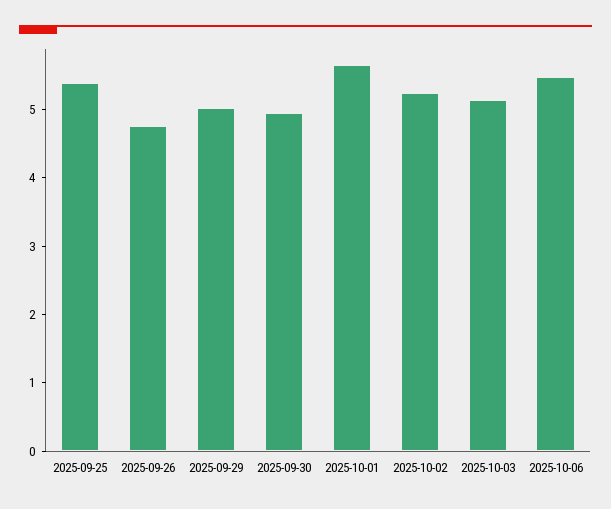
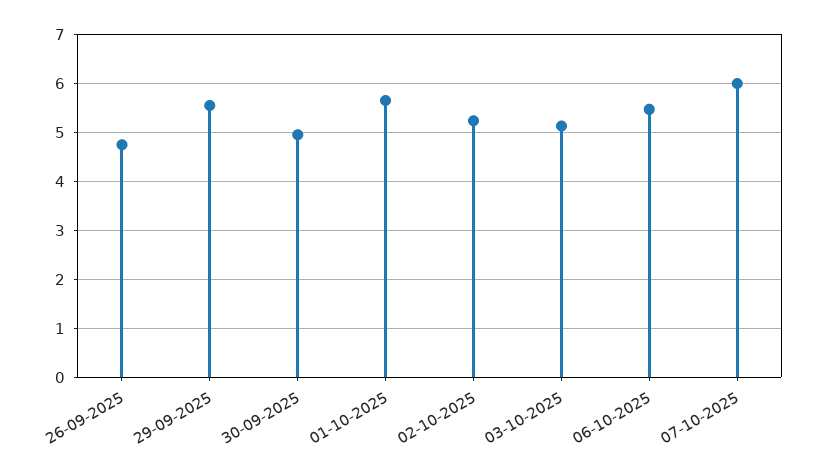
2025-09-25: 5.4 -> none
2025-09-29: 5 -> 5.6
07-10-2025: none -> 6

